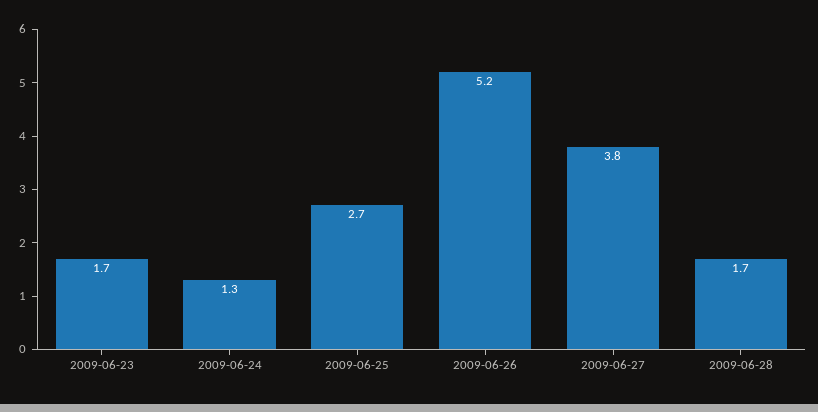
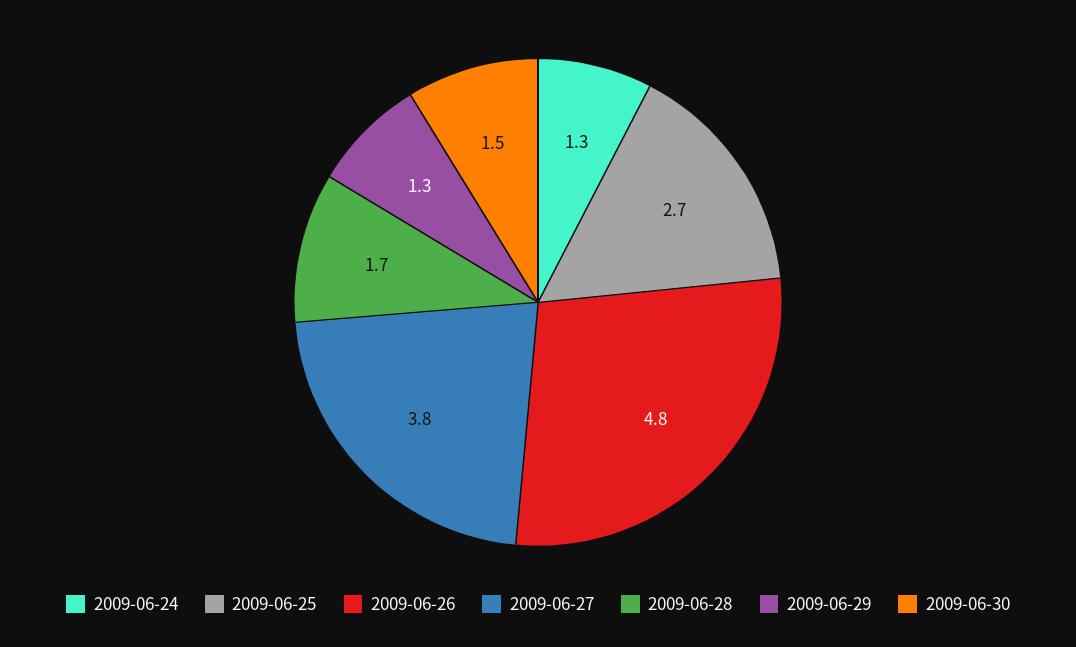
2009-06-23: 1.7 -> none
2009-06-26: 5.2 -> 4.8
2009-06-29: none -> 1.3
2009-06-30: none -> 1.5

